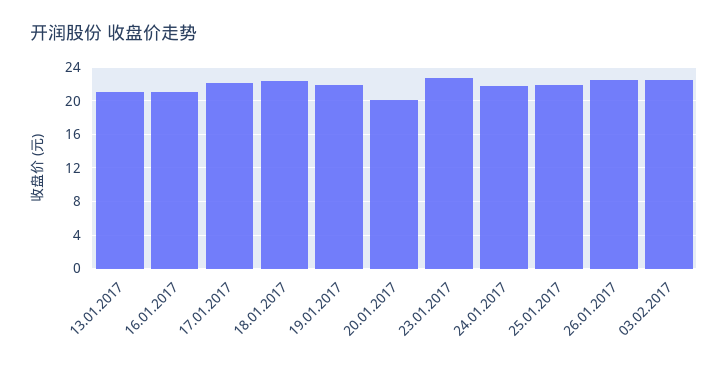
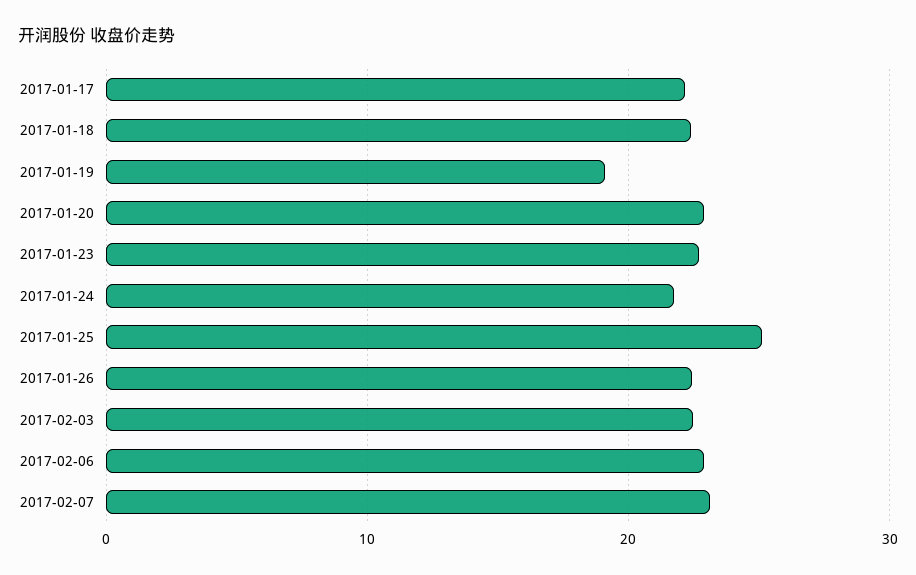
13.01.2017: 21 -> none
16.01.2017: 21 -> none
19.01.2017: 22 -> 19
20.01.2017: 20 -> 23
25.01.2017: 22 -> 25
2017-02-06: none -> 23
2017-02-07: none -> 23

